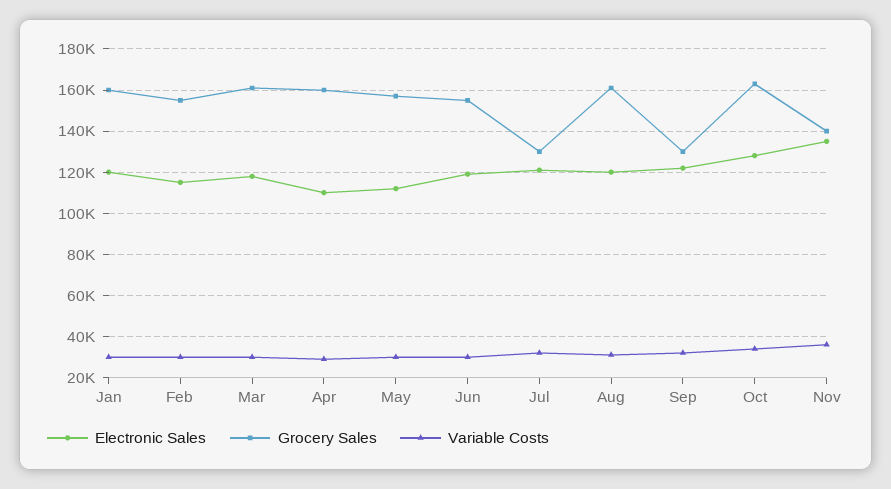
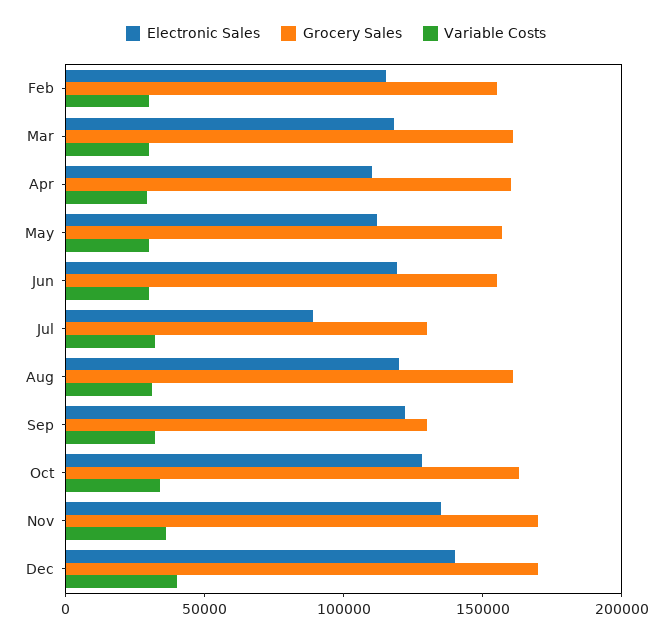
Electronic Sales, Jan: 120000 -> none
Grocery Sales, Jan: 160000 -> none
Variable Costs, Jan: 30000 -> none
Electronic Sales, Jul: 120000 -> 90000
Grocery Sales, Nov: 140000 -> 170000
Electronic Sales, Dec: none -> 140000
Grocery Sales, Dec: none -> 170000
Variable Costs, Dec: none -> 40000

